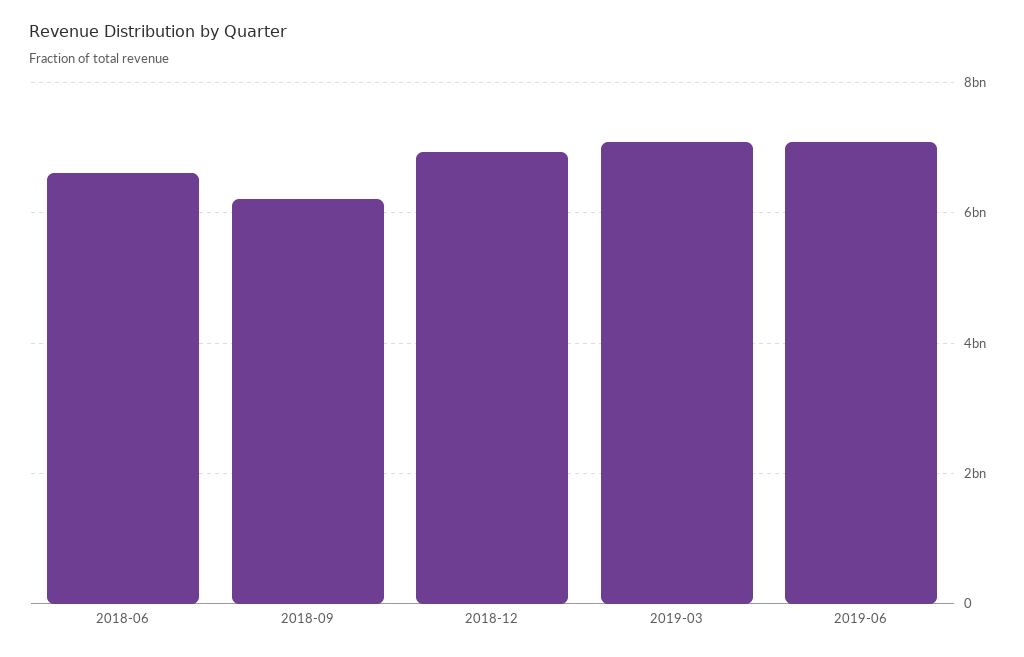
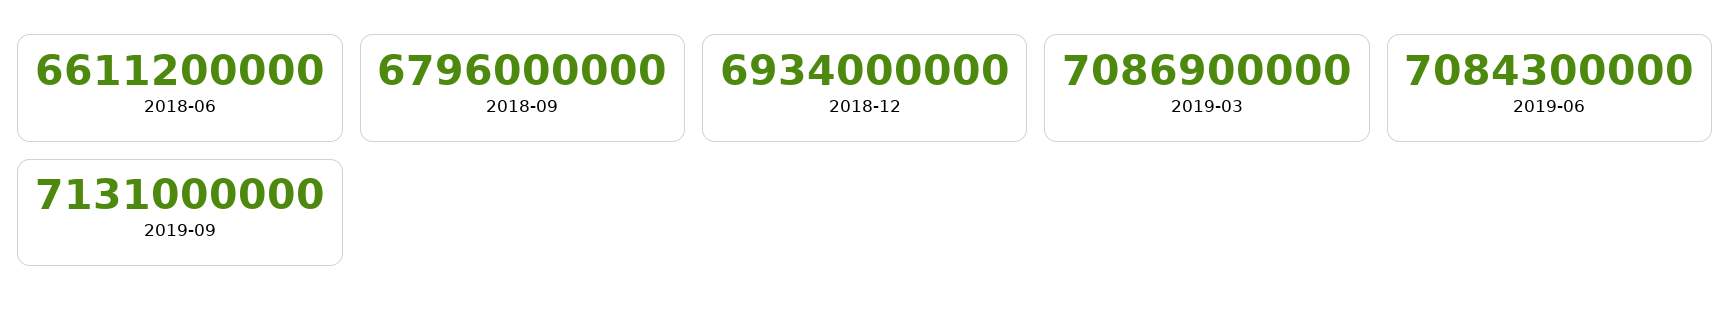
2018-09: 6200000000 -> 6796000000
2019-09: none -> 7131000000

